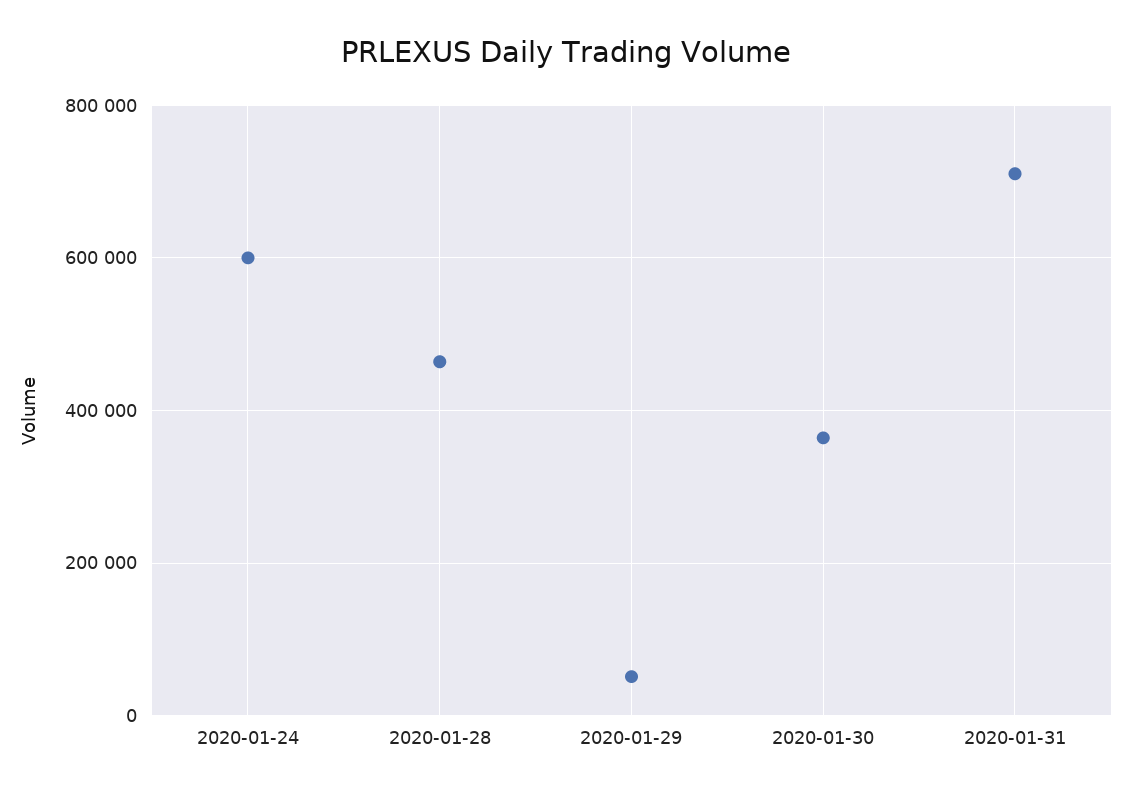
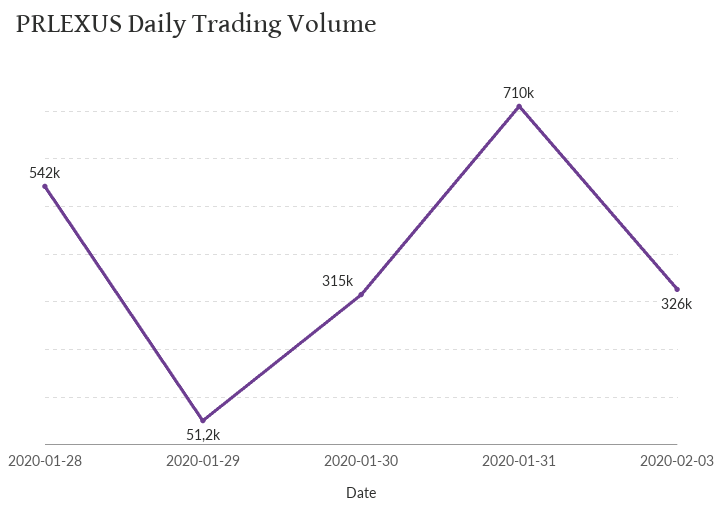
2020-01-24: 600000 -> none
2020-01-28: 460000 -> 542000
2020-01-30: 360000 -> 315000
2020-02-03: none -> 326000

